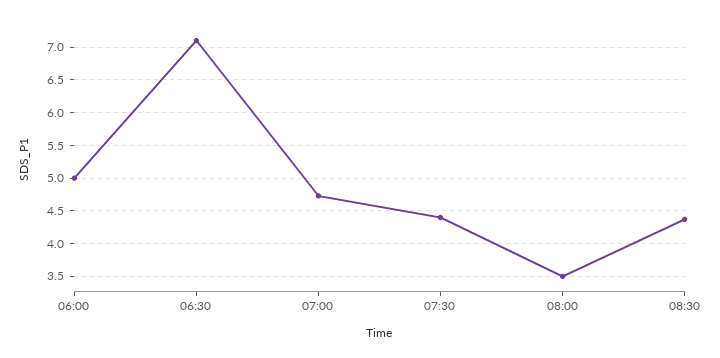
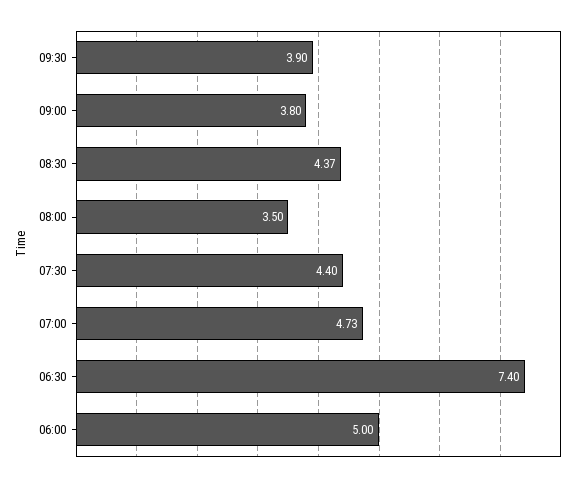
06:30: 7.1 -> 7.4
09:30: none -> 3.9
09:00: none -> 3.8

